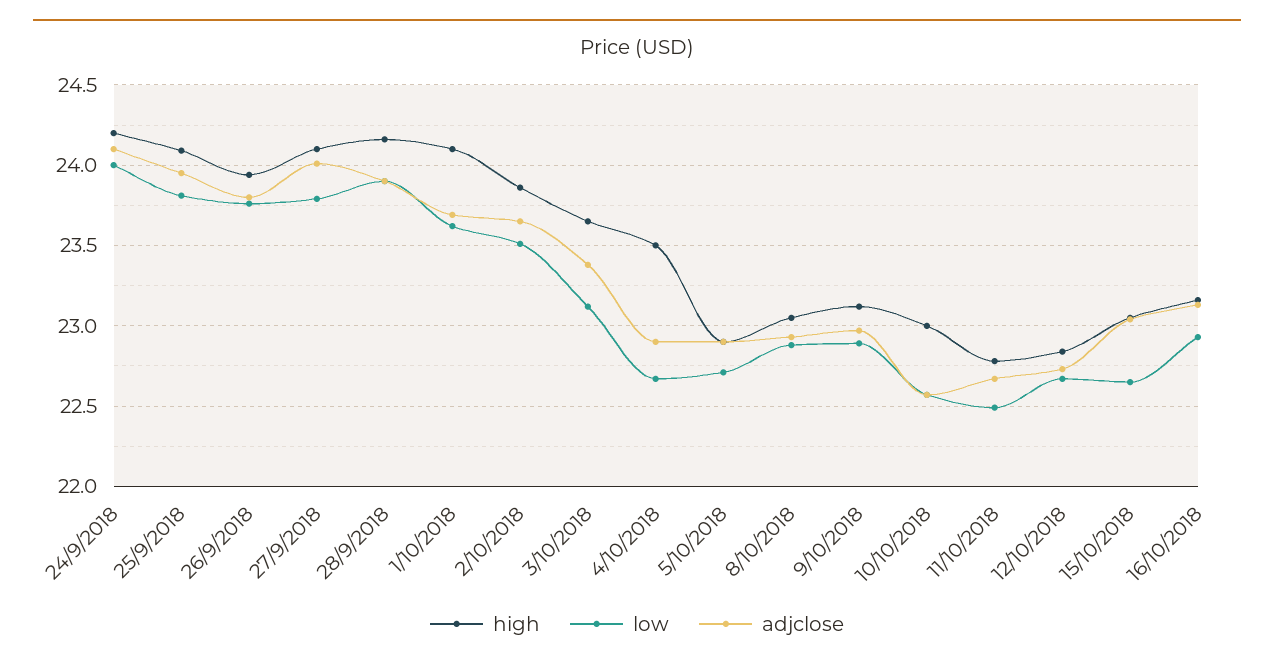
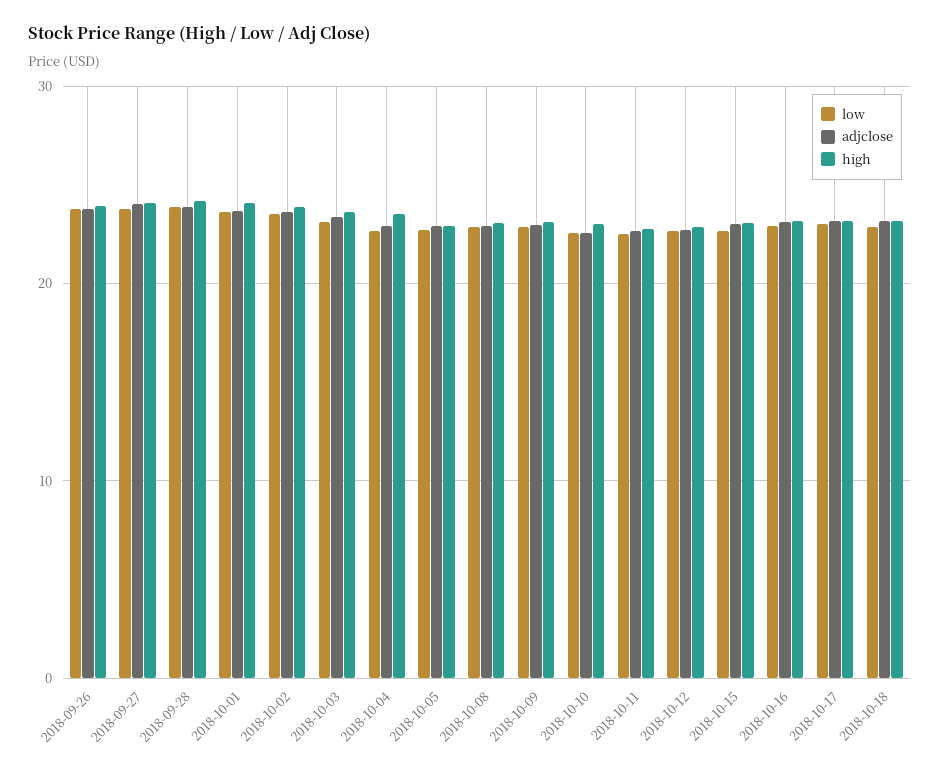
high, 24/9/2018: 24.2 -> none
low, 24/9/2018: 24 -> none
adjclose, 24/9/2018: 24.1 -> none
high, 25/9/2018: 24.1 -> none
low, 25/9/2018: 23.8 -> none
adjclose, 25/9/2018: 23.95 -> none
low, 2018-10-17: none -> 23
adjclose, 2018-10-17: none -> 23
high, 2018-10-17: none -> 23
low, 2018-10-18: none -> 23
adjclose, 2018-10-18: none -> 23
high, 2018-10-18: none -> 23

